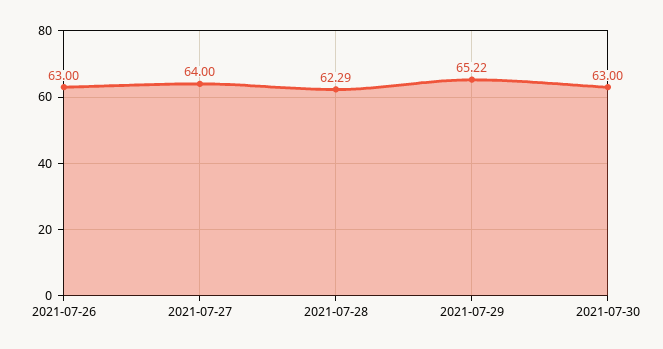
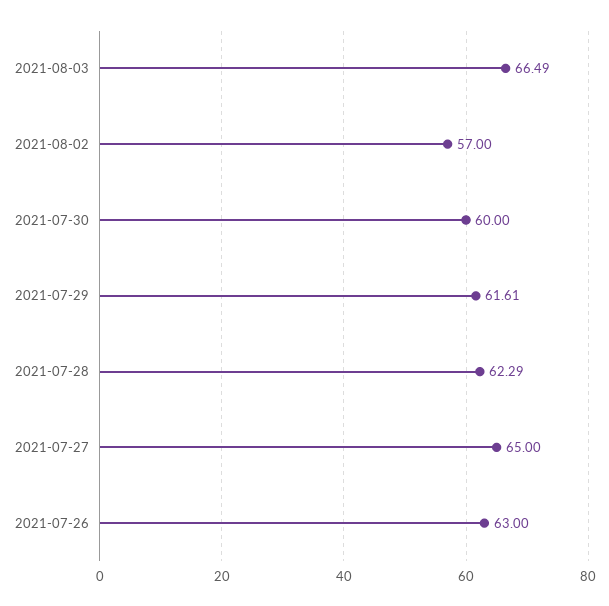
2021-07-27: 64 -> 65
2021-07-29: 65.22 -> 61.61
2021-07-30: 63 -> 60
2021-08-03: none -> 66.49
2021-08-02: none -> 57

